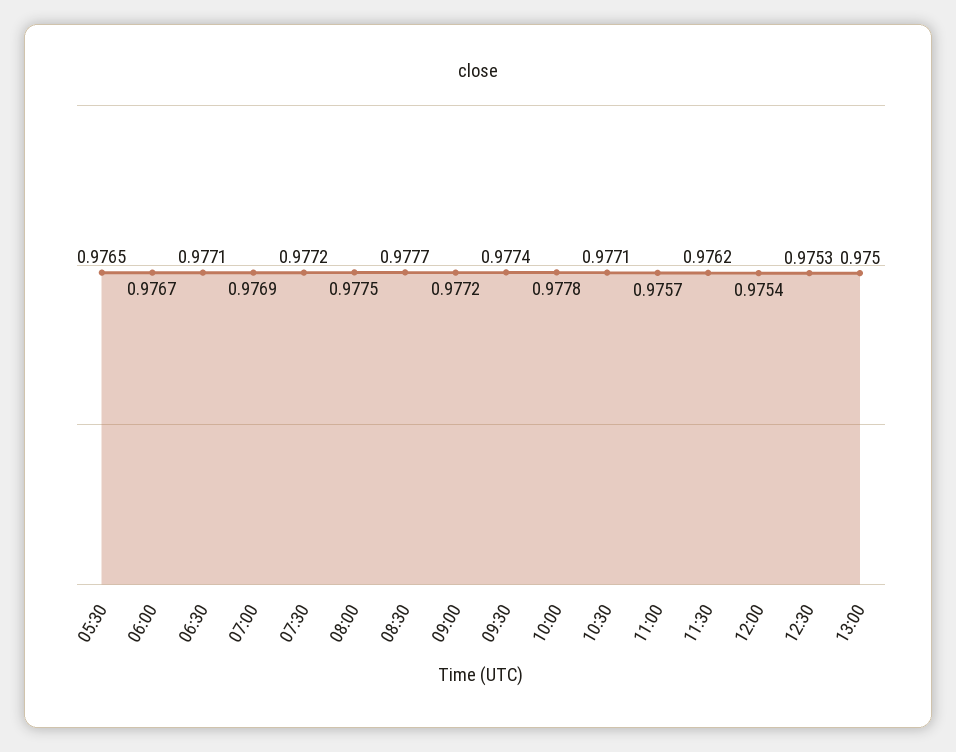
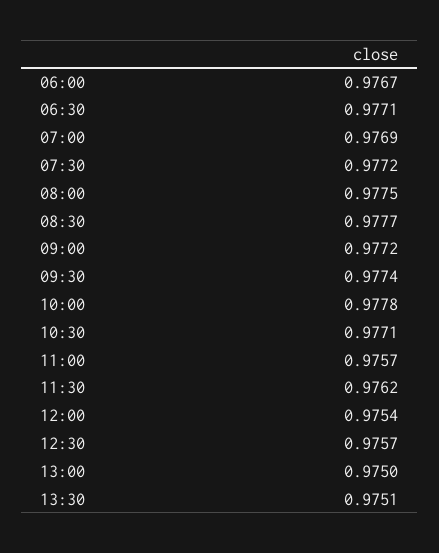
05:30: 0.9765 -> none
12:30: 0.9753 -> 0.9757
13:30: none -> 0.9751

